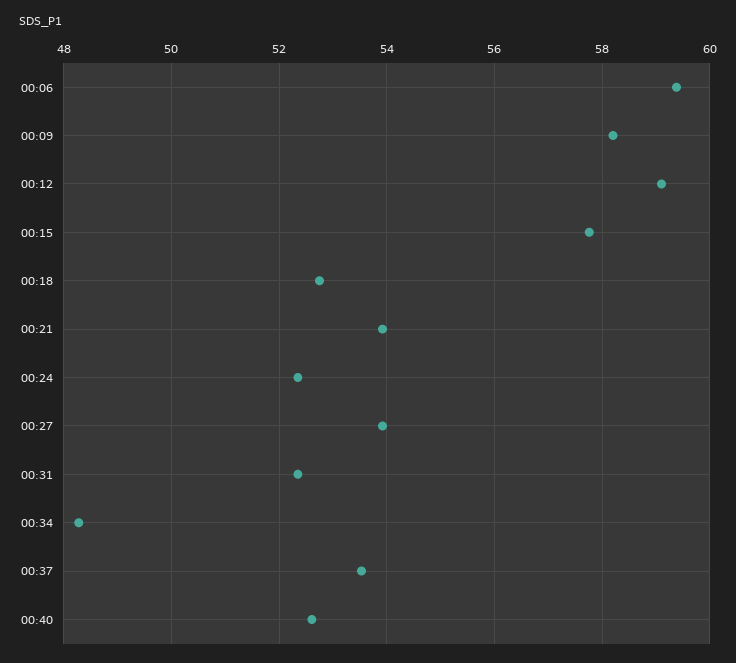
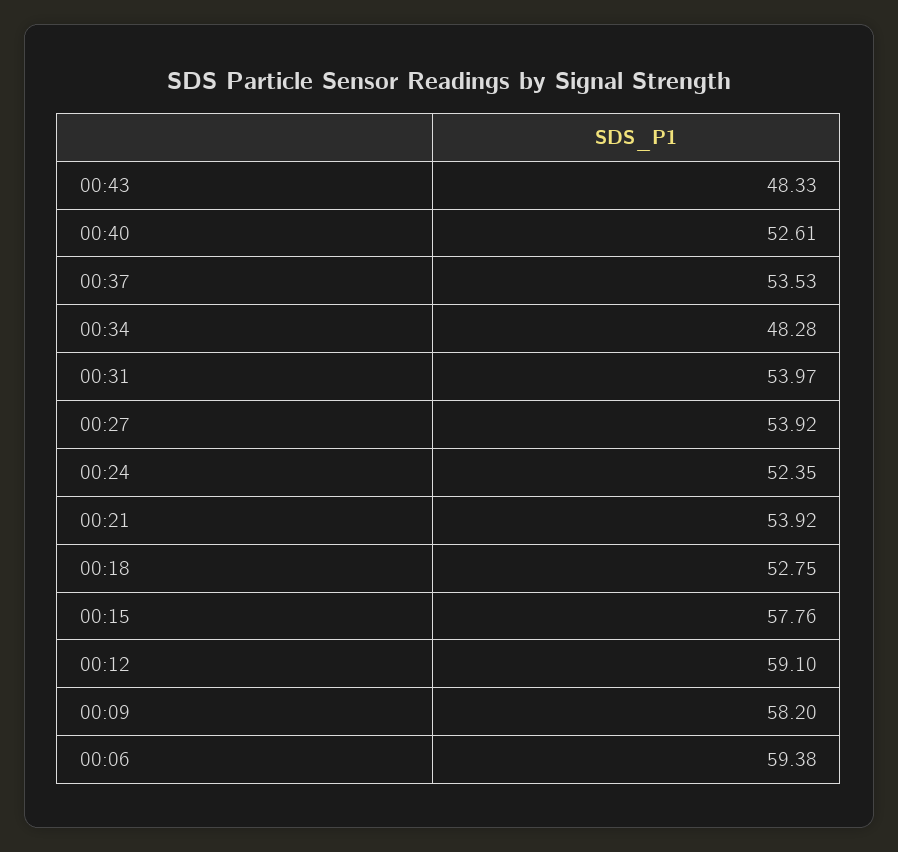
00:31: 52.4 -> 53.97
00:43: none -> 48.33

